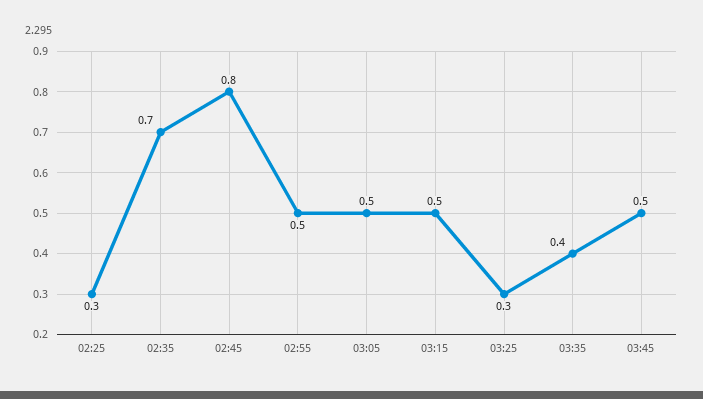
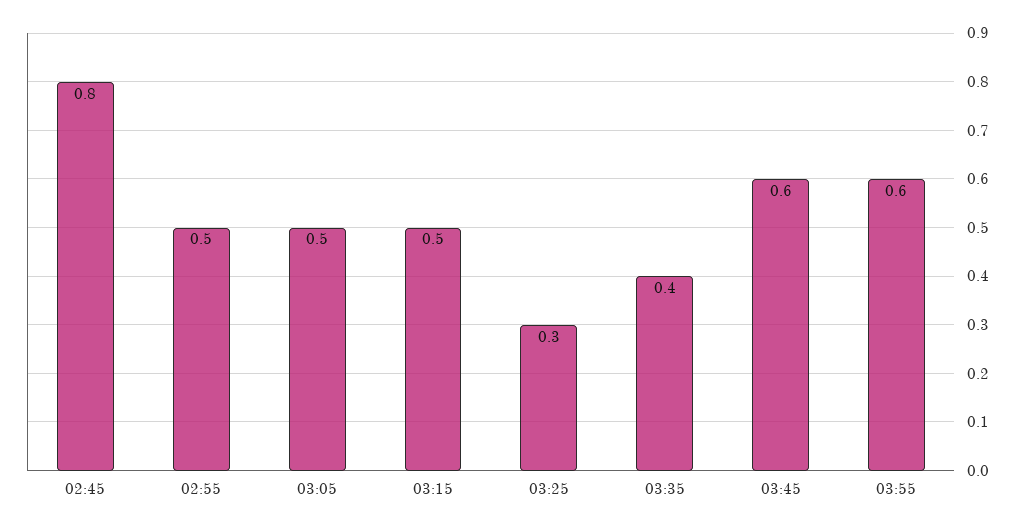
02:25: 0.3 -> none
02:35: 0.7 -> none
03:45: 0.5 -> 0.6
03:55: none -> 0.6

